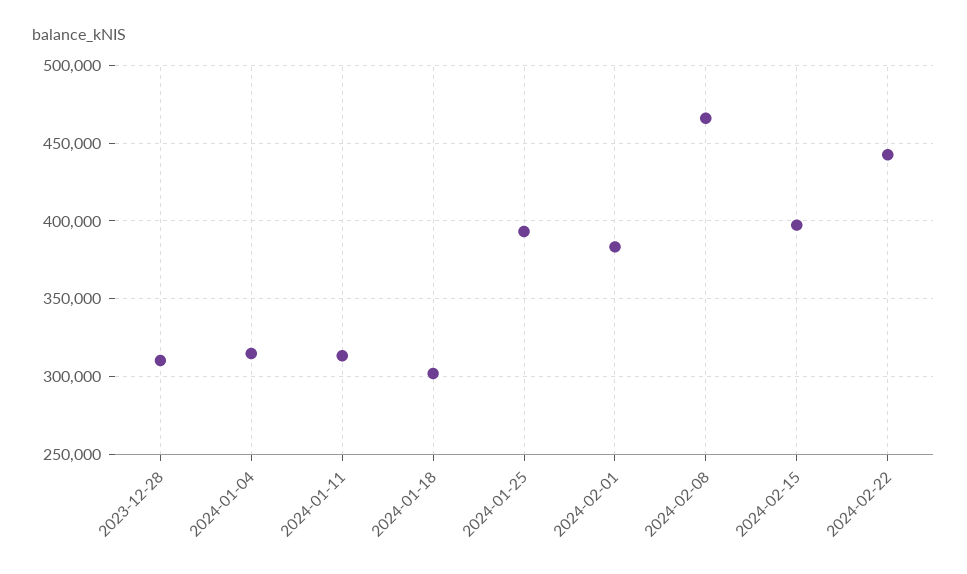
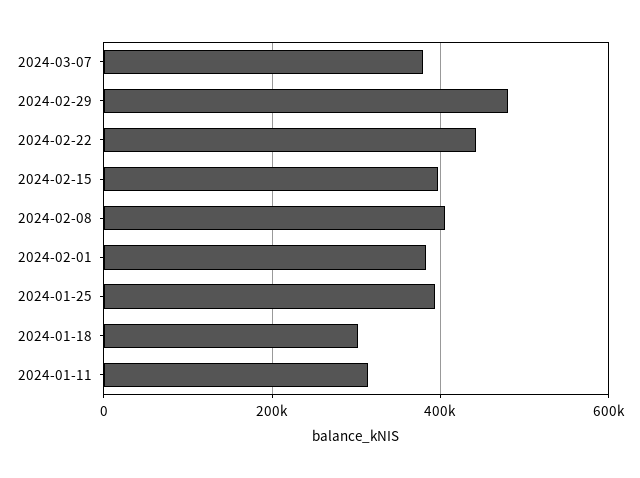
2023-12-28: 310000 -> none
2024-01-04: 315000 -> none
2024-02-08: 465000 -> 400000
2024-03-07: none -> 380000
2024-02-29: none -> 480000

